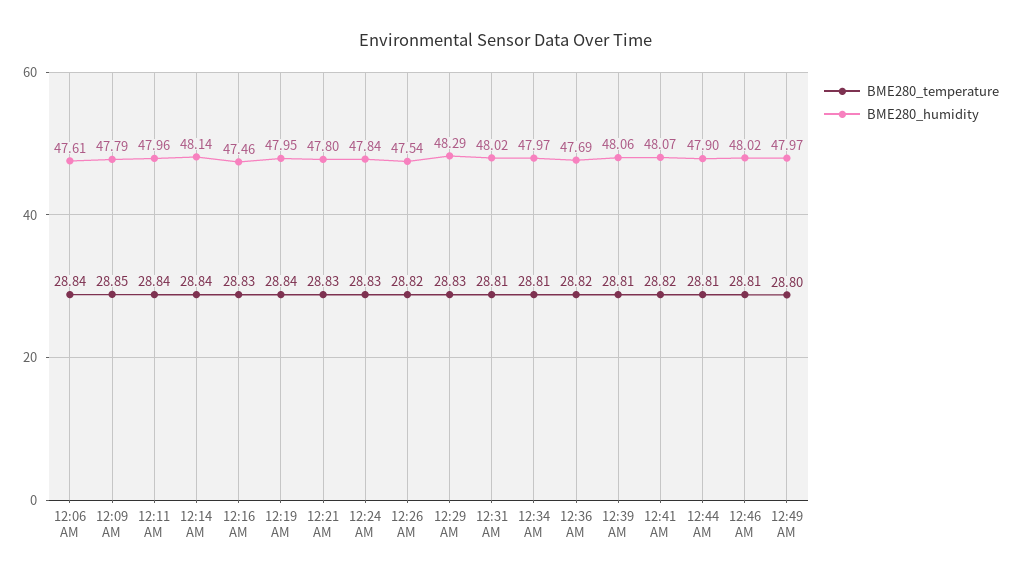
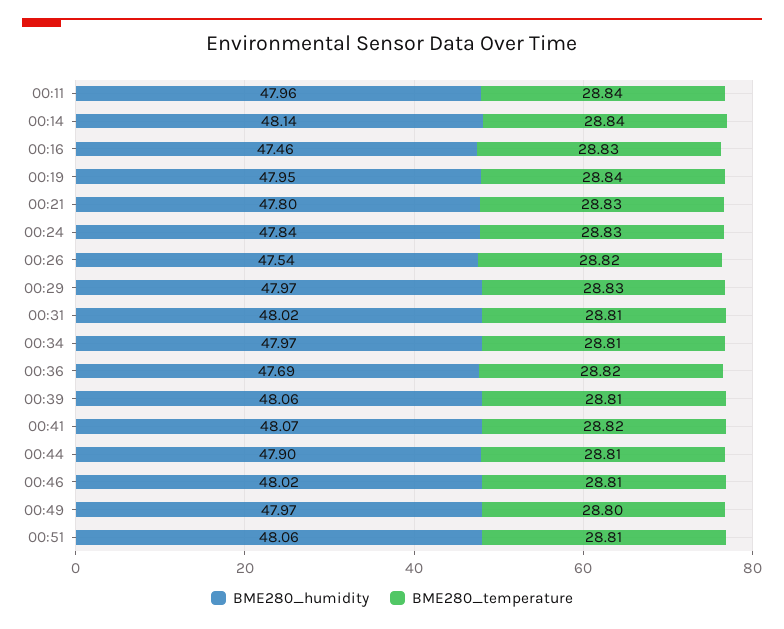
BME280_temperature, 12:06 AM: 28.84 -> none
BME280_humidity, 12:06 AM: 47.61 -> none
BME280_temperature, 12:09 AM: 28.85 -> none
BME280_humidity, 12:09 AM: 47.79 -> none
BME280_humidity, 12:29 AM: 48.29 -> 47.97
BME280_humidity, 00:51: none -> 48.06
BME280_temperature, 00:51: none -> 28.81

